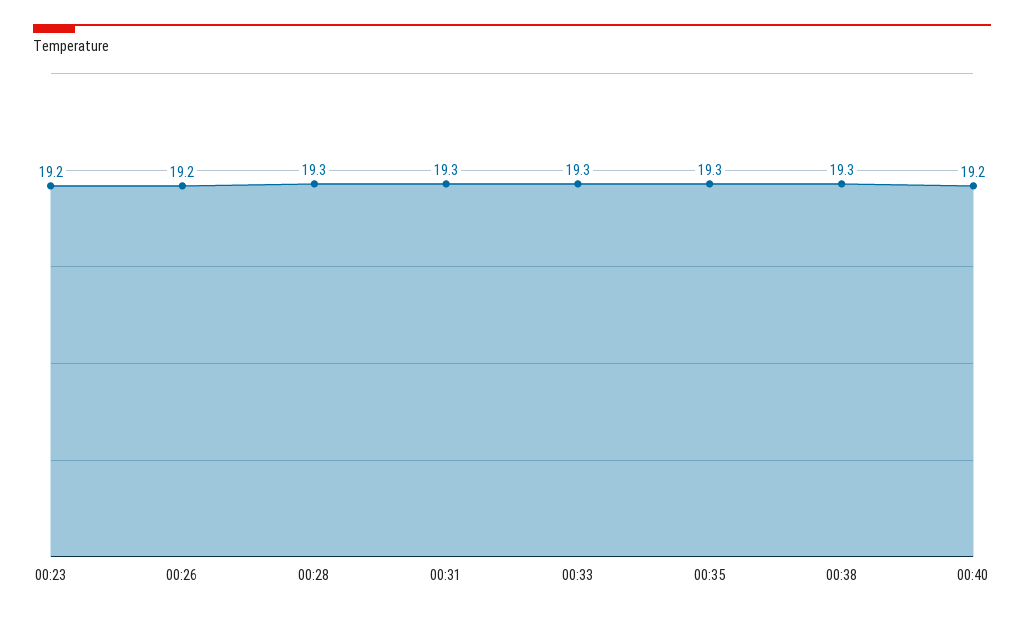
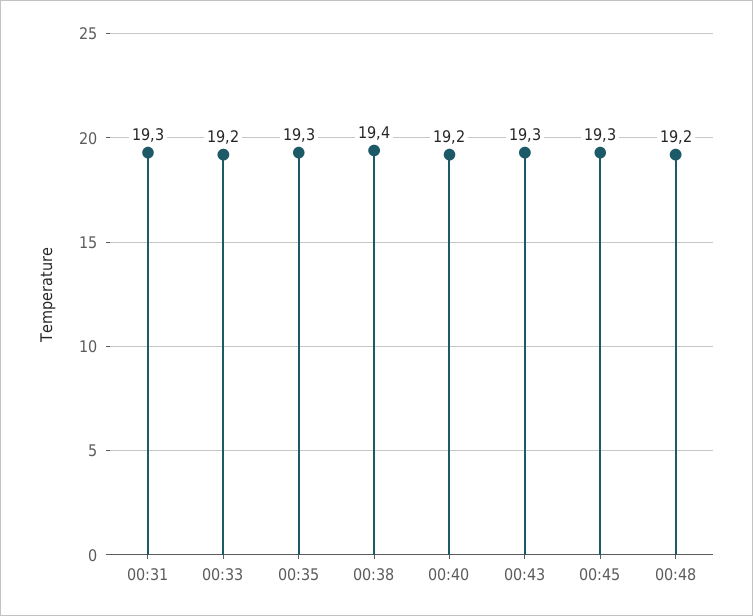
00:23: 19.2 -> none
00:26: 19.2 -> none
00:28: 19.3 -> none
00:33: 19.3 -> 19.2
00:38: 19.3 -> 19.4
00:43: none -> 19.3
00:45: none -> 19.3
00:48: none -> 19.2

